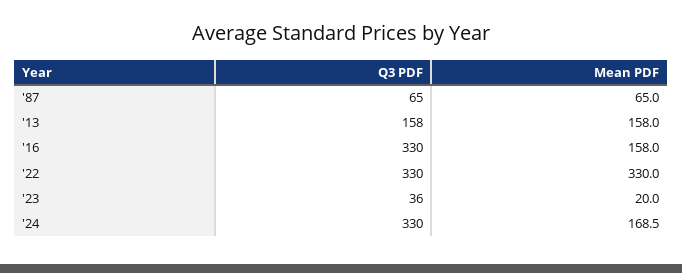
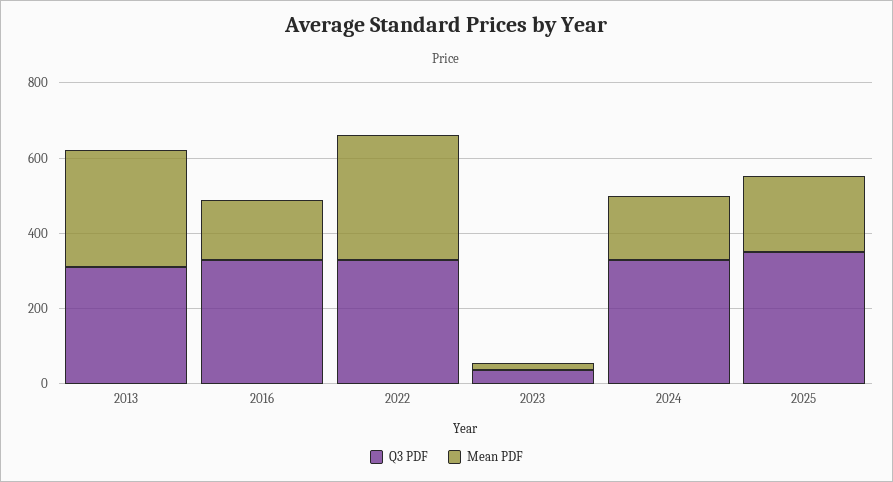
Q3 PDF, '87: 65 -> none
Mean PDF, '87: 65 -> none
Q3 PDF, '13: 158 -> 300
Mean PDF, '13: 158 -> 300
Q3 PDF, 2025: none -> 350
Mean PDF, 2025: none -> 200

